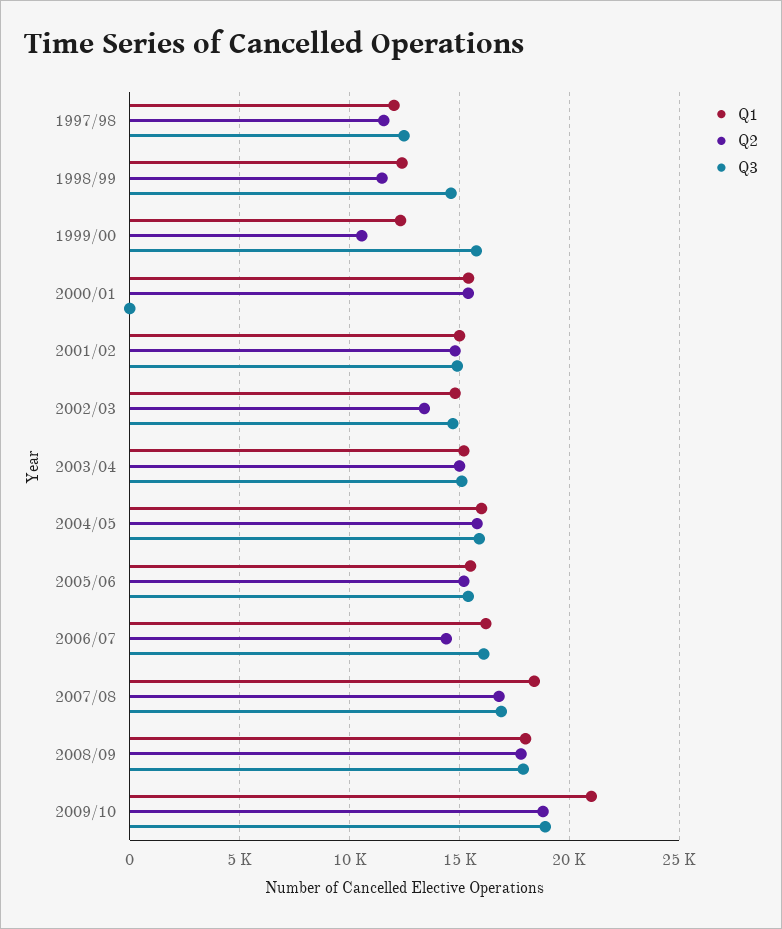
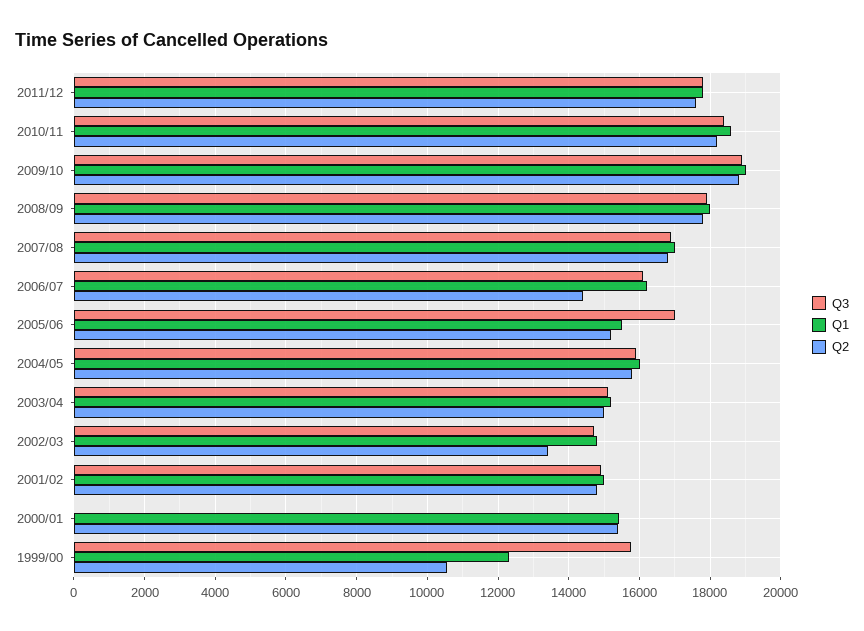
Q1, 1997/98: 12000 -> none
Q2, 1997/98: 11500 -> none
Q3, 1997/98: 12500 -> none
Q1, 1998/99: 12500 -> none
Q2, 1998/99: 11500 -> none
Q3, 1998/99: 14500 -> none
Q3, 2005/06: 15500 -> 17000
Q1, 2007/08: 18500 -> 17000
Q1, 2009/10: 21000 -> 19000
Q3, 2011/12: none -> 17800
Q1, 2011/12: none -> 17800
Q2, 2011/12: none -> 17600
Q3, 2010/11: none -> 18400
Q1, 2010/11: none -> 18600
Q2, 2010/11: none -> 18200

